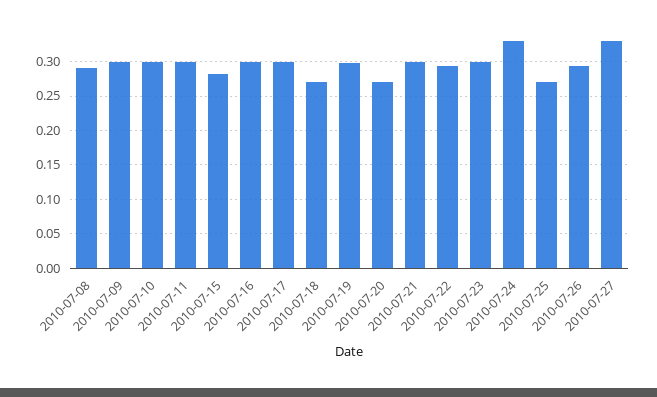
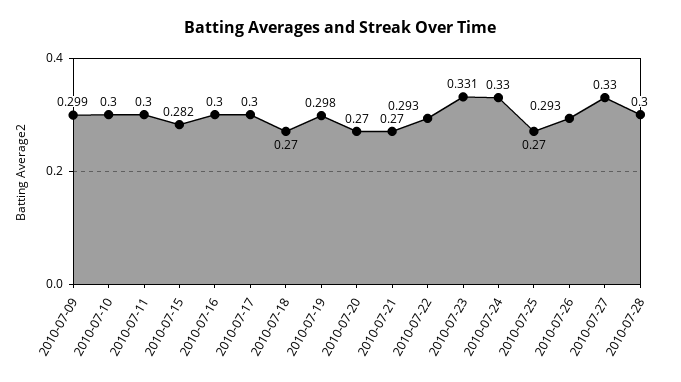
2010-07-08: 0.29 -> none
2010-07-21: 0.3 -> 0.27
2010-07-23: 0.3 -> 0.331
2010-07-28: none -> 0.3

